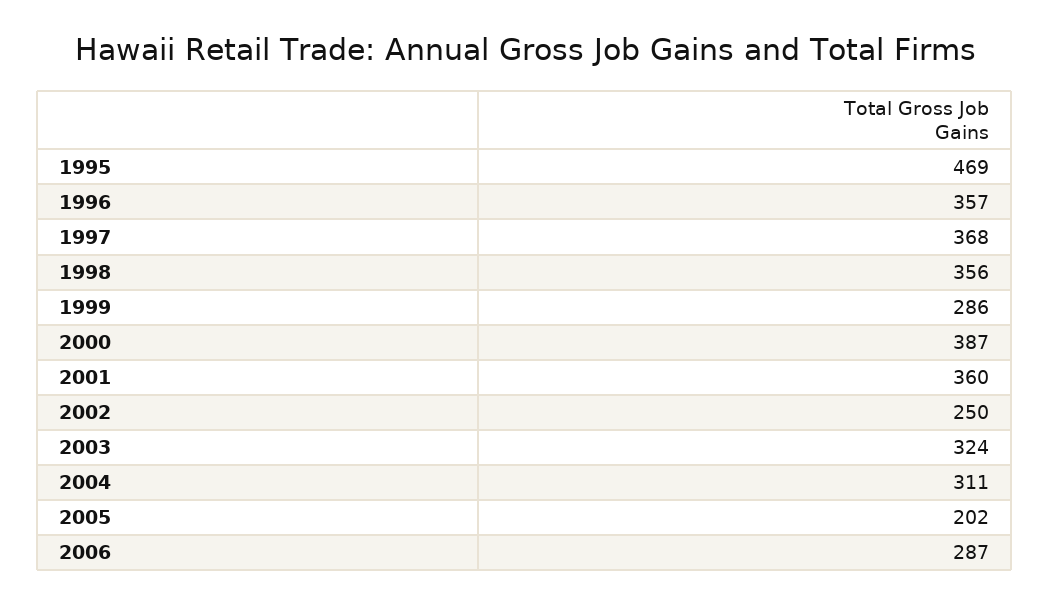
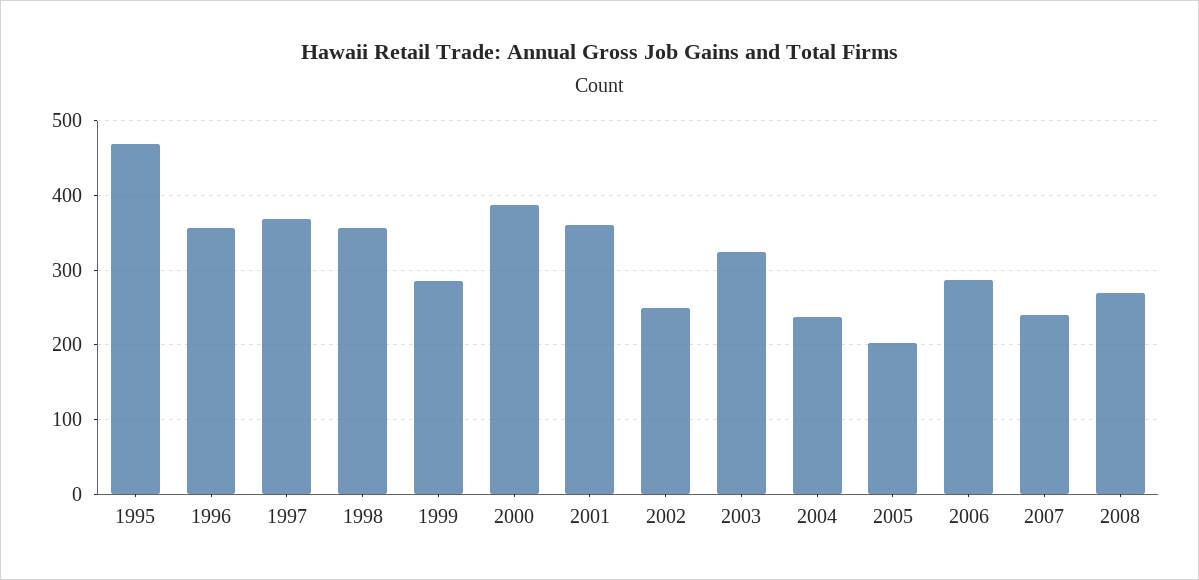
2004: 311 -> 240
2007: none -> 240
2008: none -> 270

